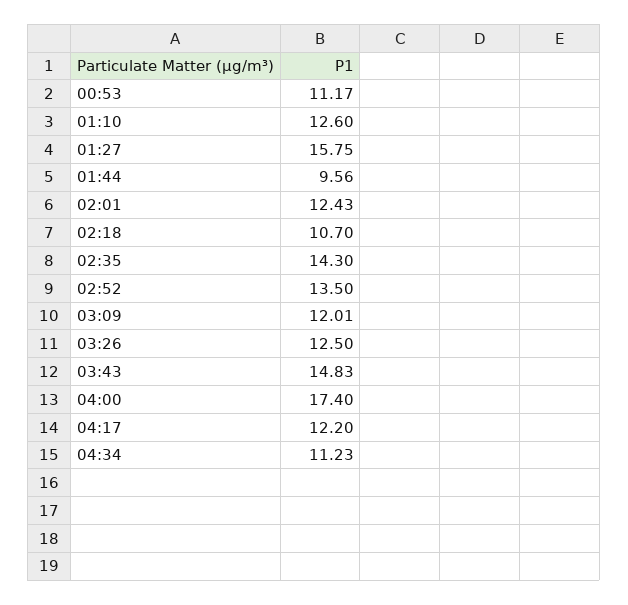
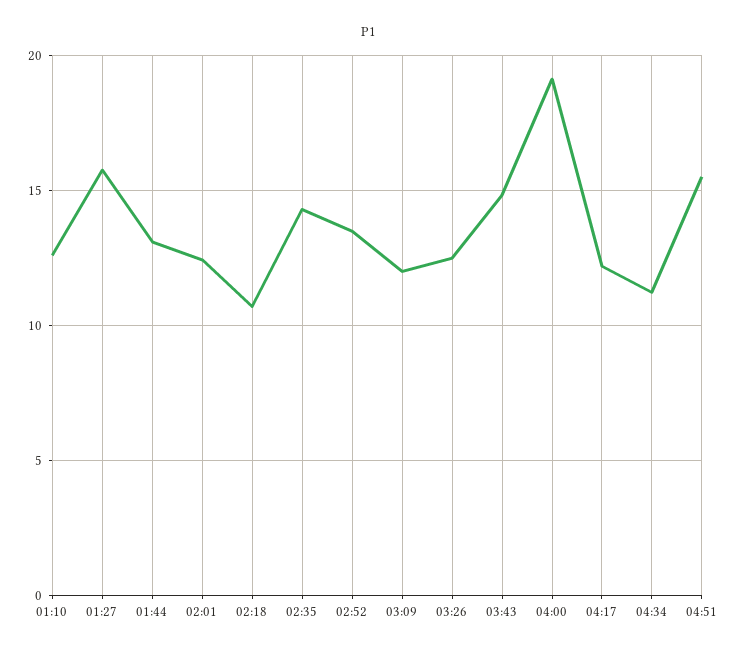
00:53: 11.17 -> none
01:44: 9.56 -> 13
04:00: 17.4 -> 19
04:51: none -> 15.5

